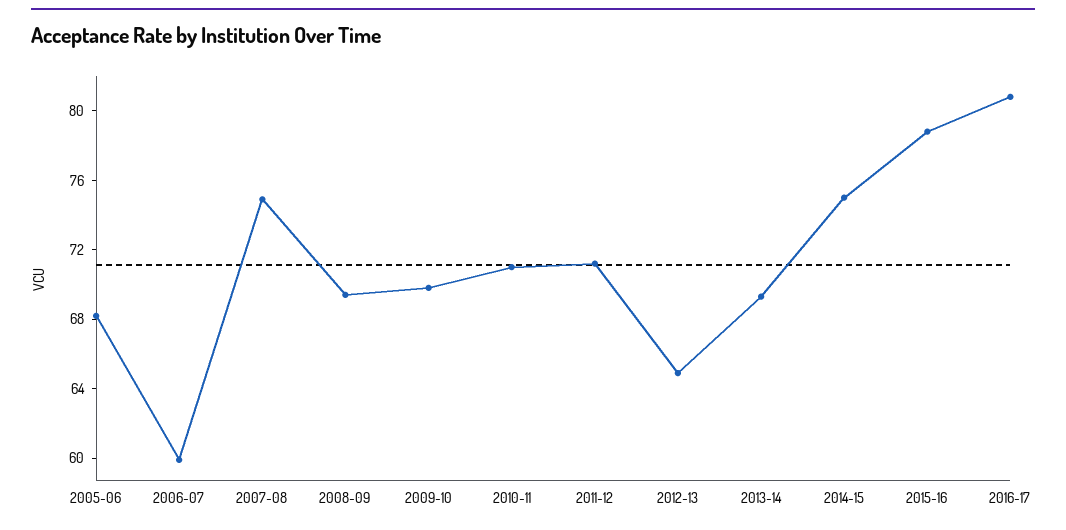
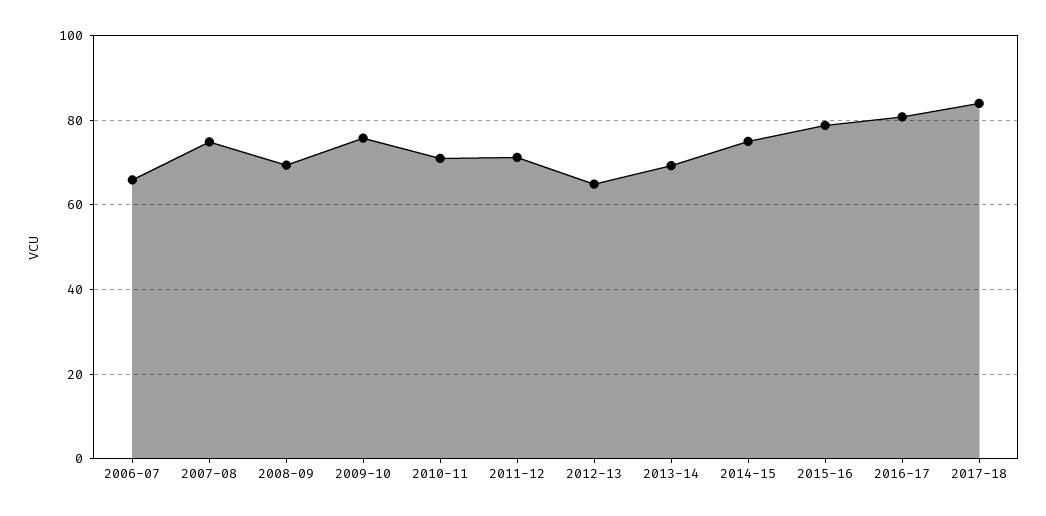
2005-06: 68 -> none
2006-07: 60 -> 66
2009-10: 70 -> 76
2017-18: none -> 84

